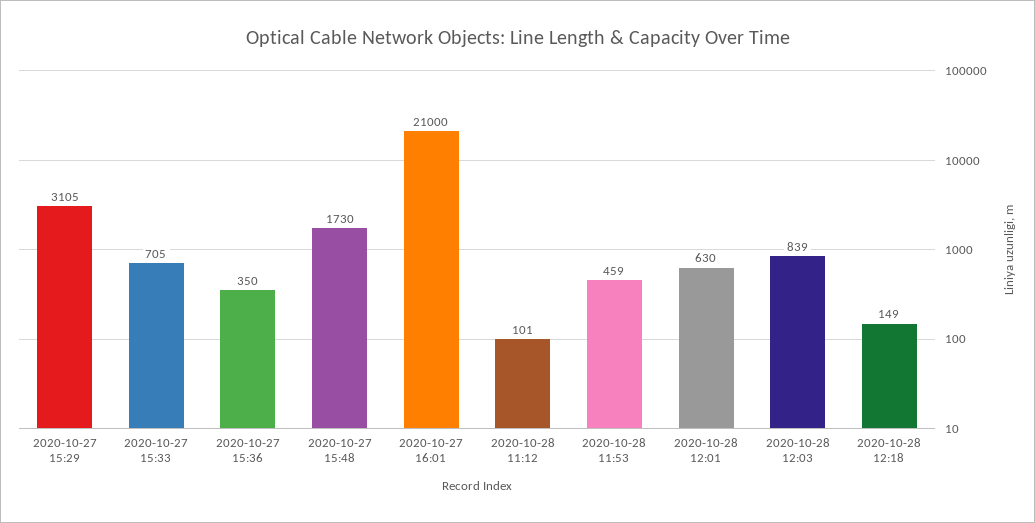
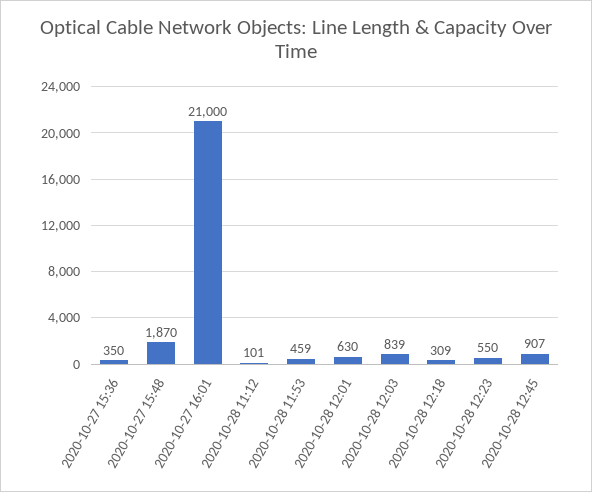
2020-10-27 15:29: 3105 -> none
2020-10-27 15:33: 705 -> none
2020-10-27 15:48: 1730 -> 1870
2020-10-28 12:18: 149 -> 309
2020-10-28 12:23: none -> 550
2020-10-28 12:45: none -> 907

